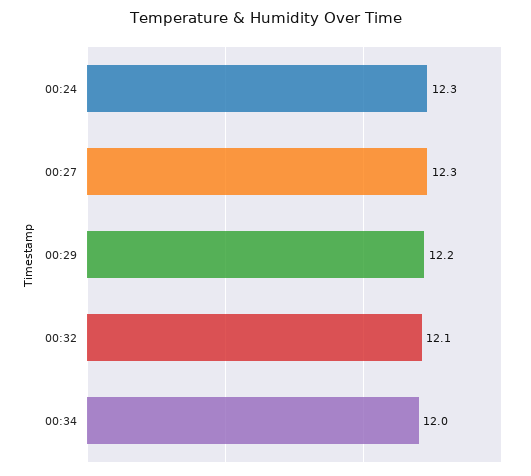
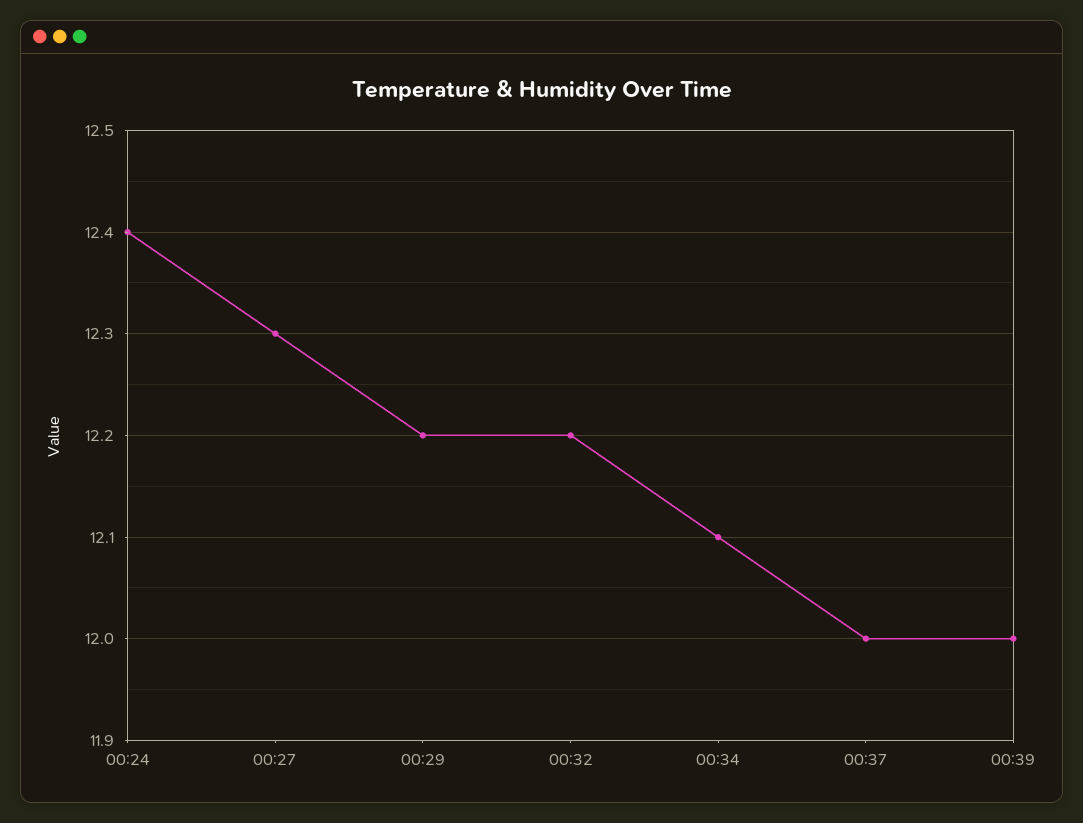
00:24: 12.3 -> 12.4
00:32: 12.1 -> 12.2
00:34: 12 -> 12.1
00:37: none -> 12
00:39: none -> 12

